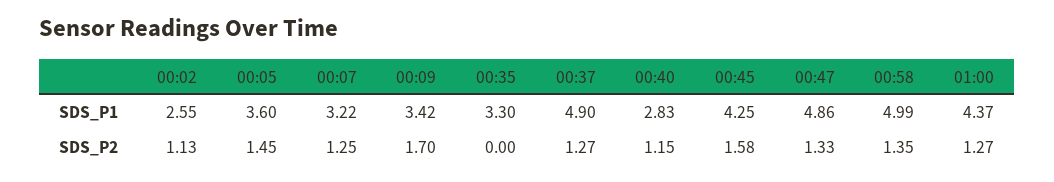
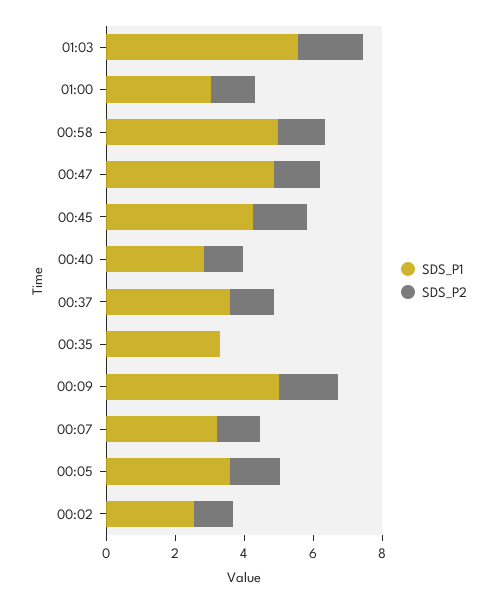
SDS_P1, 00:09: 3.42 -> 5
SDS_P1, 00:37: 4.9 -> 3.5
SDS_P1, 01:00: 4.37 -> 3
SDS_P1, 01:03: none -> 5.5
SDS_P2, 01:03: none -> 2

